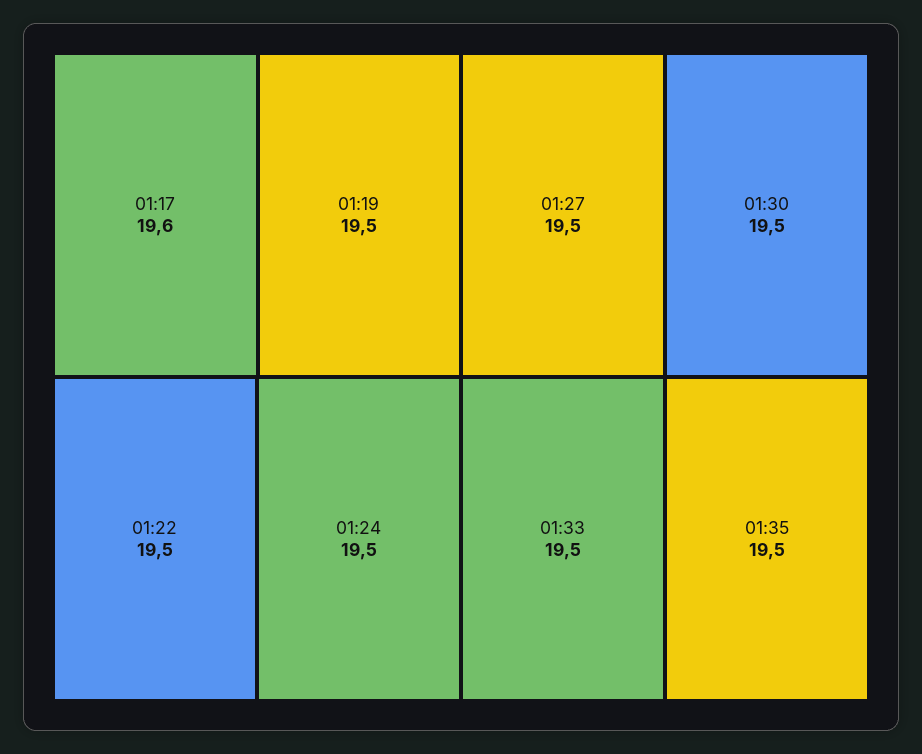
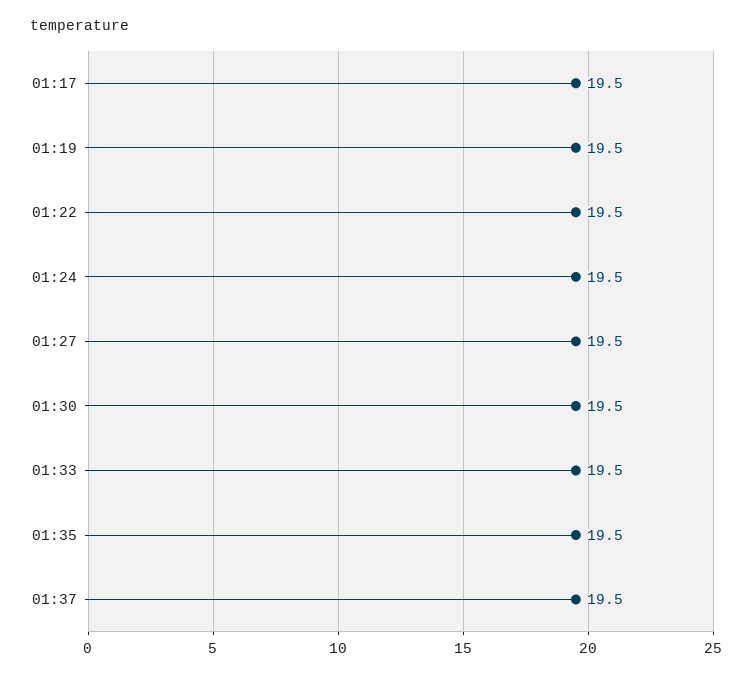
01:17: 19.6 -> 19.5
01:37: none -> 19.5

